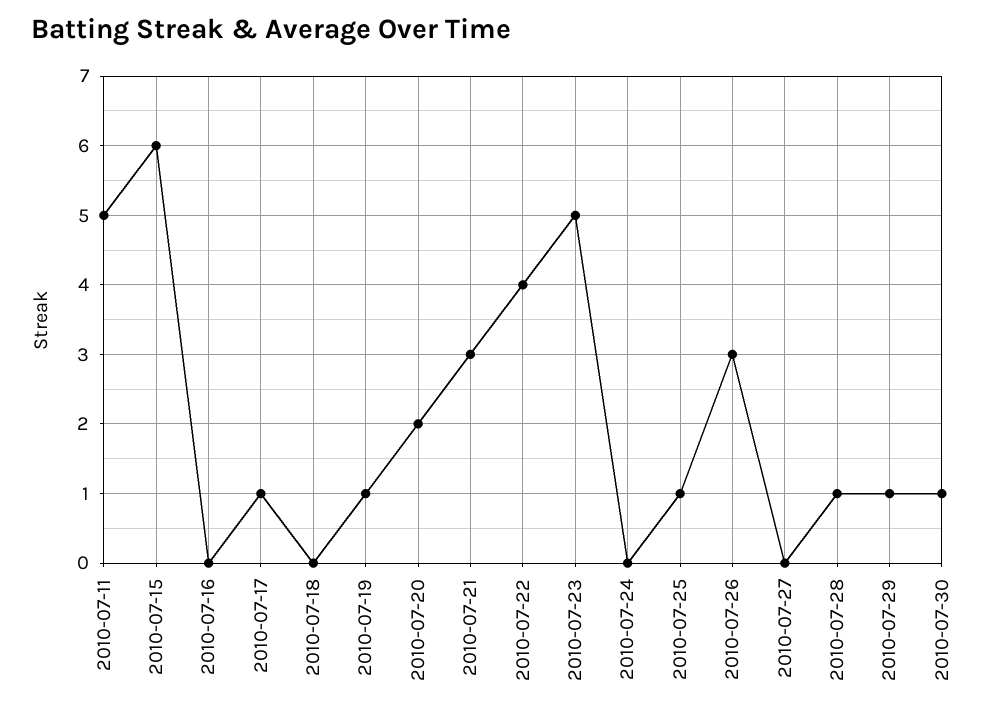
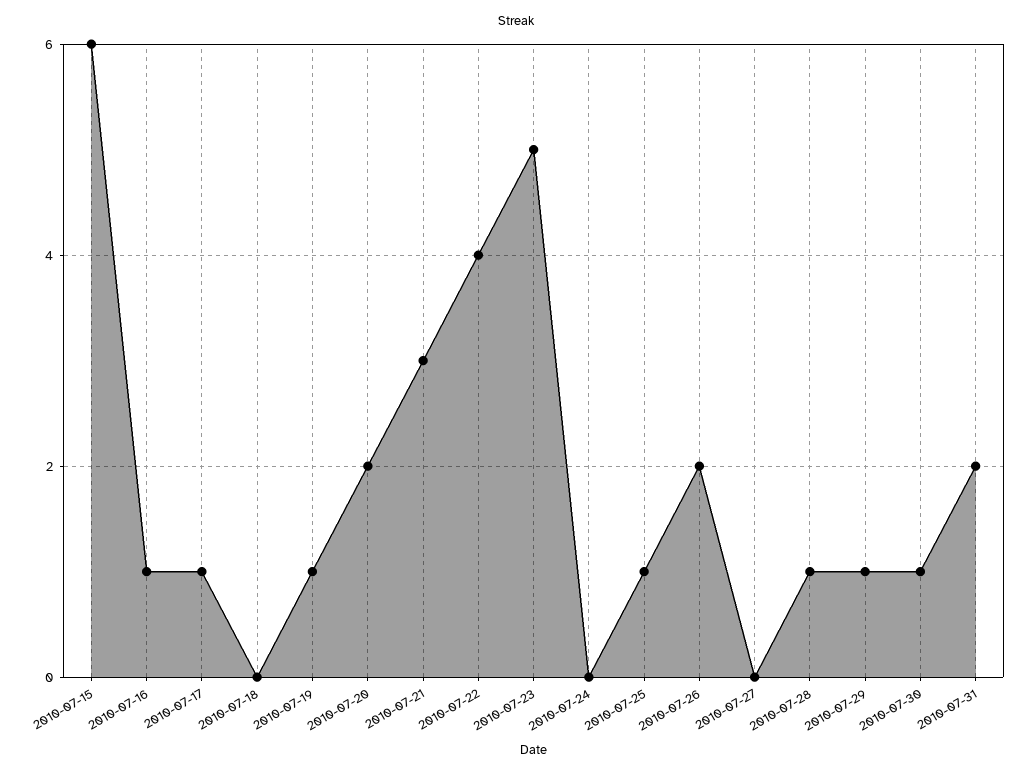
2010-07-11: 5 -> none
2010-07-16: 0 -> 1
2010-07-26: 3 -> 2
2010-07-31: none -> 2

